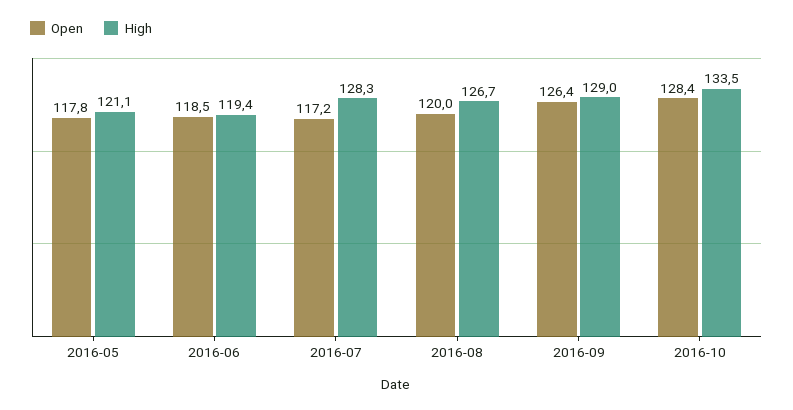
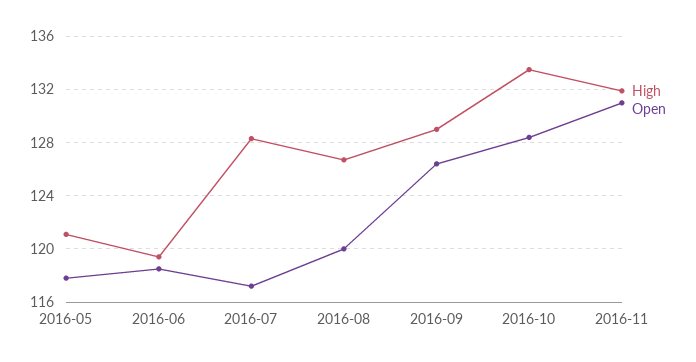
High, 2016-11: none -> 132
Open, 2016-11: none -> 131

